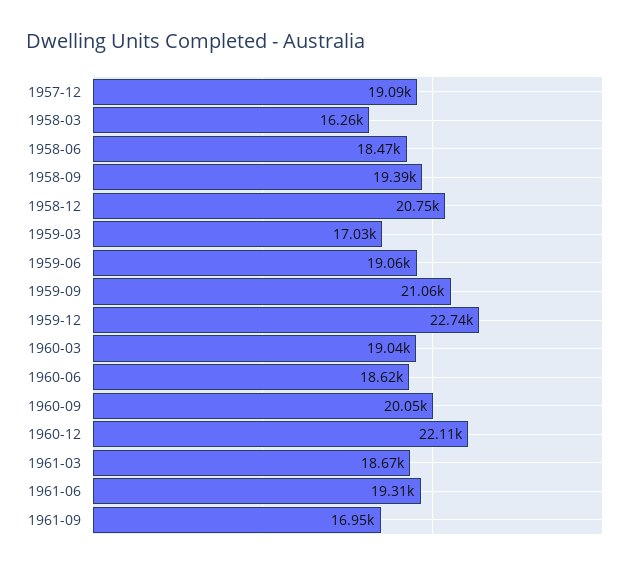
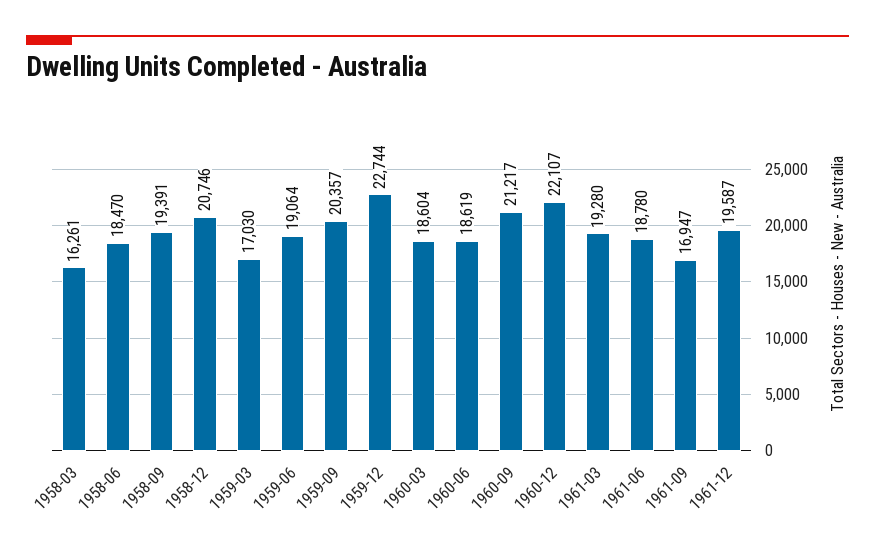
1957-12: 19090 -> none
1959-09: 21060 -> 20357
1960-03: 19040 -> 18604
1960-09: 20050 -> 21217
1961-03: 18670 -> 19280
1961-06: 19310 -> 18780
1961-12: none -> 19587

